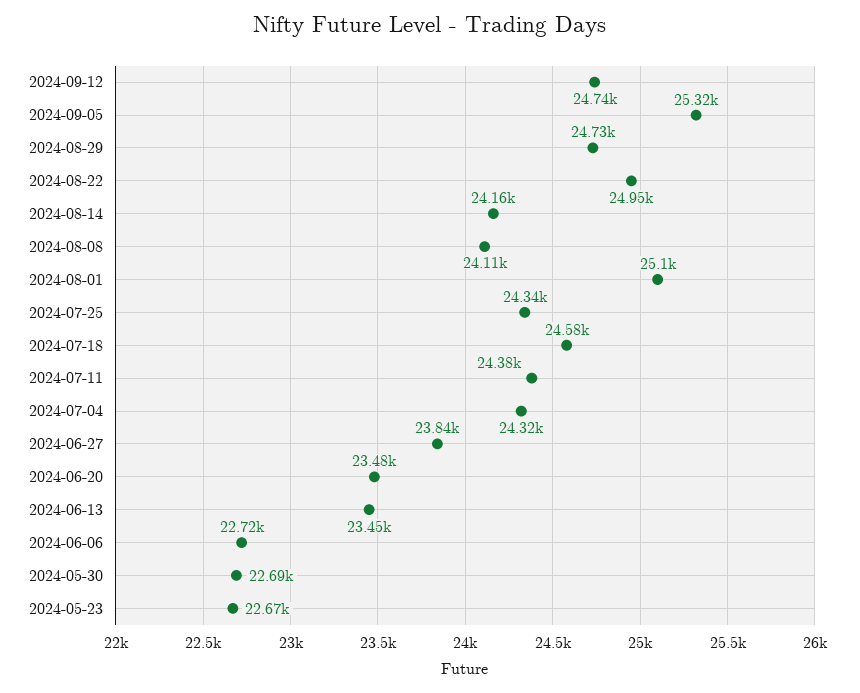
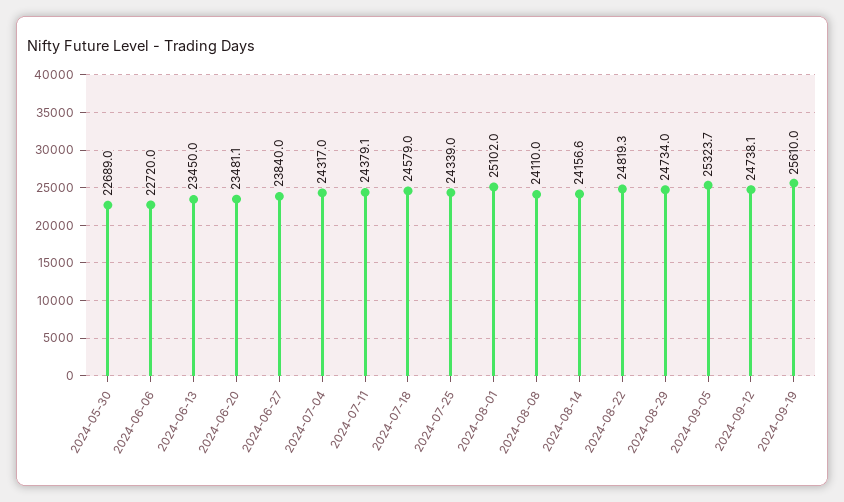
2024-08-22: 24950 -> 24819.3
2024-05-23: 22670 -> none
2024-09-19: none -> 25610

